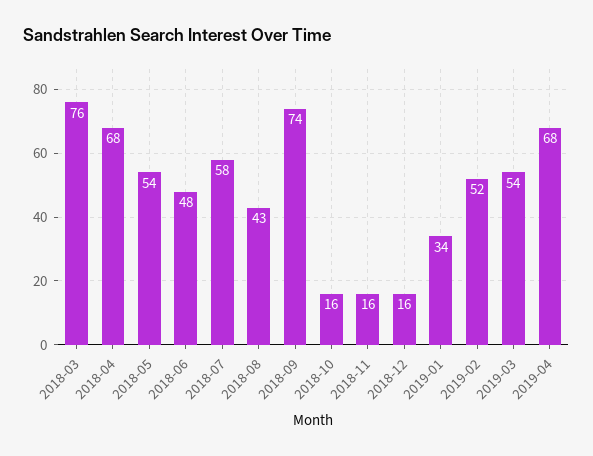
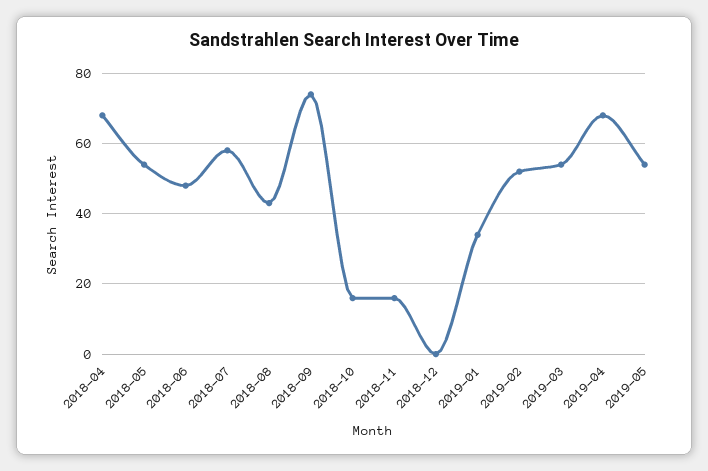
2018-03: 76 -> none
2018-12: 16 -> 0
2019-05: none -> 55

